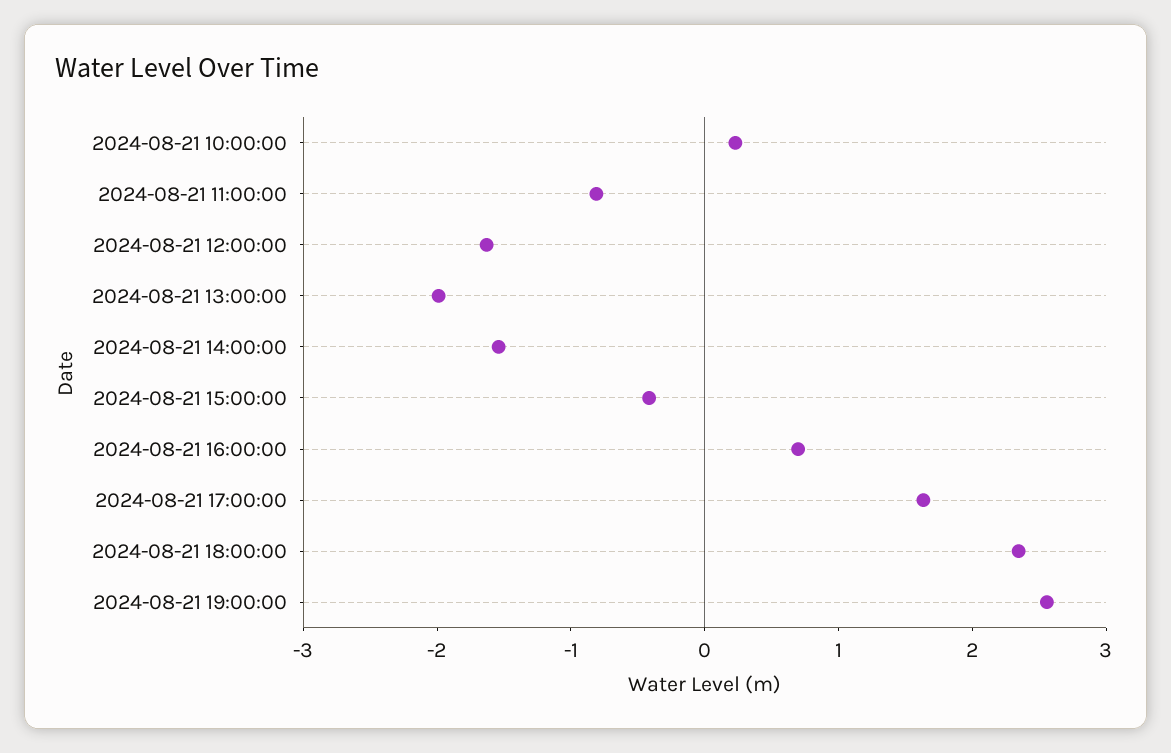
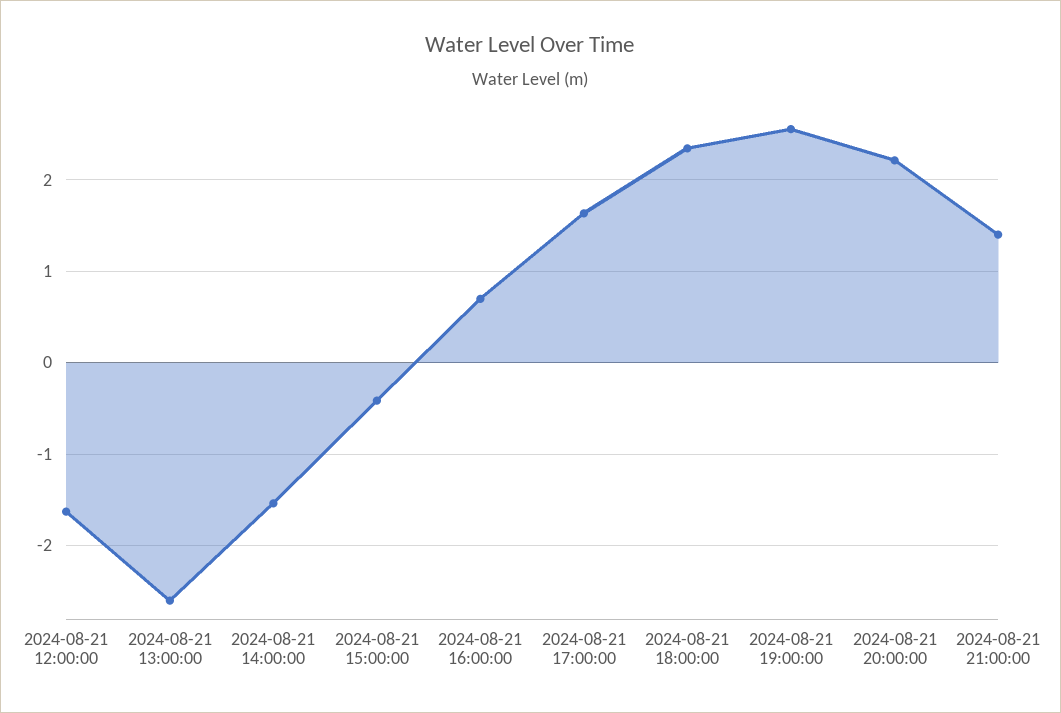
2024-08-21 10:00:00: 0.2 -> none
2024-08-21 11:00:00: -0.8 -> none
2024-08-21 13:00:00: -2 -> -2.6
2024-08-21 20:00:00: none -> 2.2
2024-08-21 21:00:00: none -> 1.4

